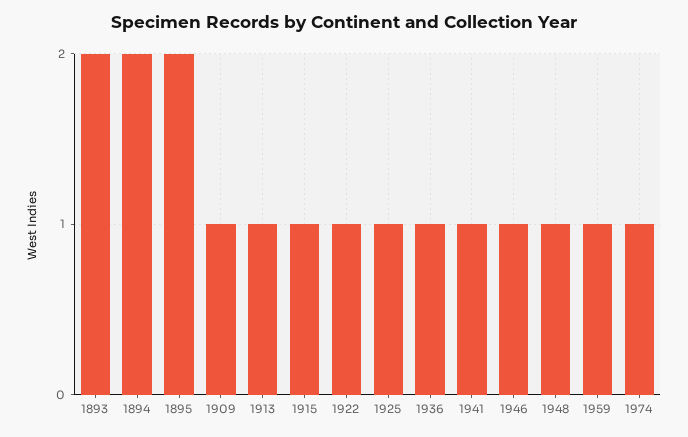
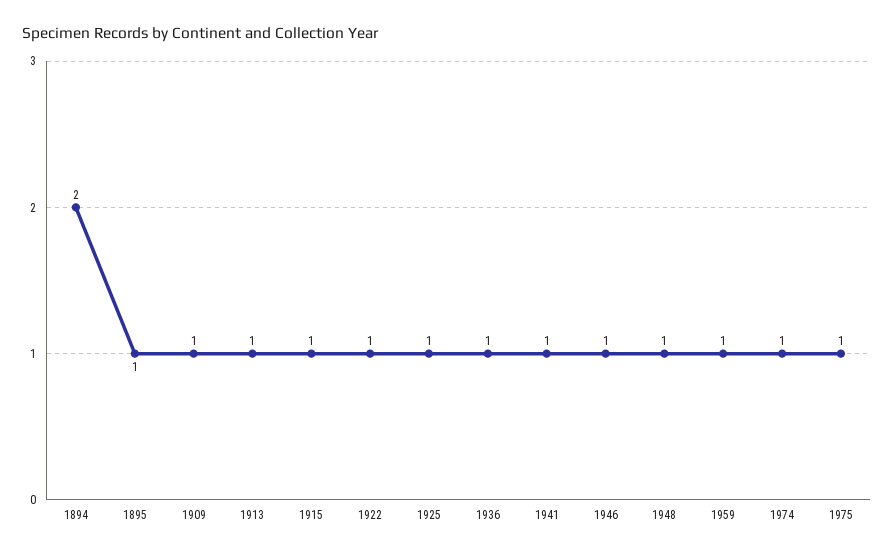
1893: 2 -> none
1895: 2 -> 1
1975: none -> 1

